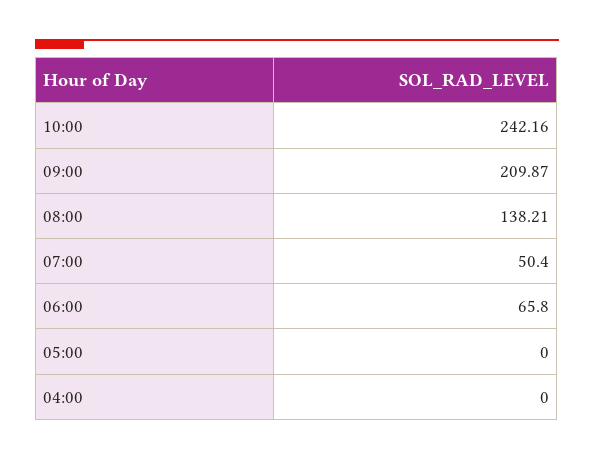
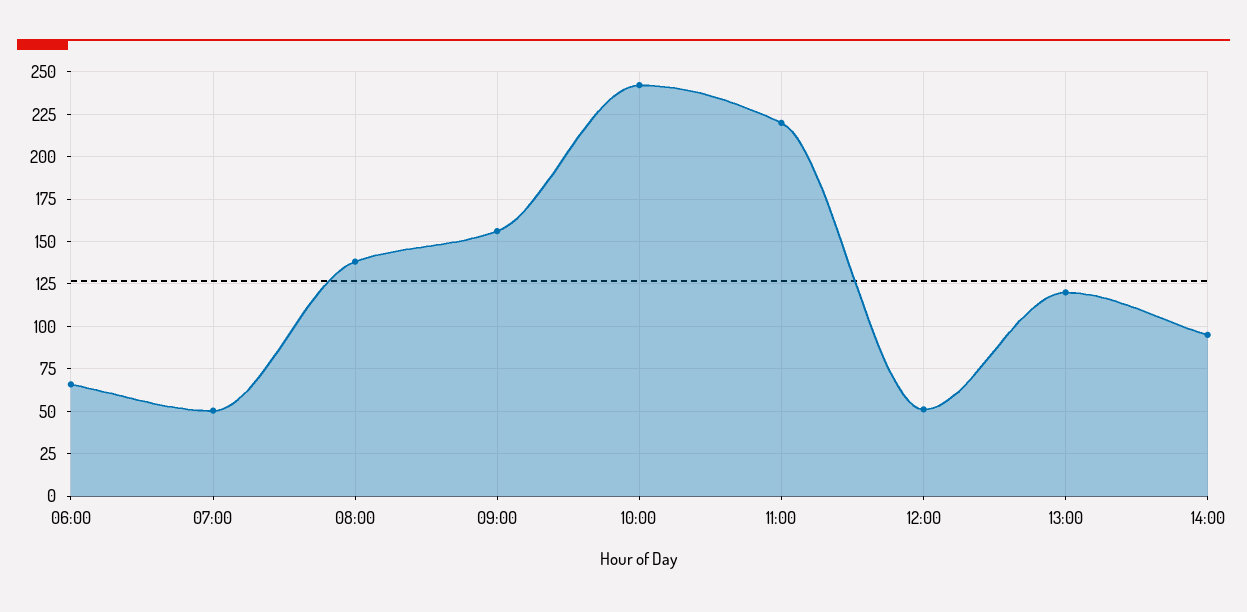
09:00: 209.87 -> 155
05:00: 0 -> none
04:00: 0 -> none
11:00: none -> 220
12:00: none -> 50
13:00: none -> 120
14:00: none -> 95

